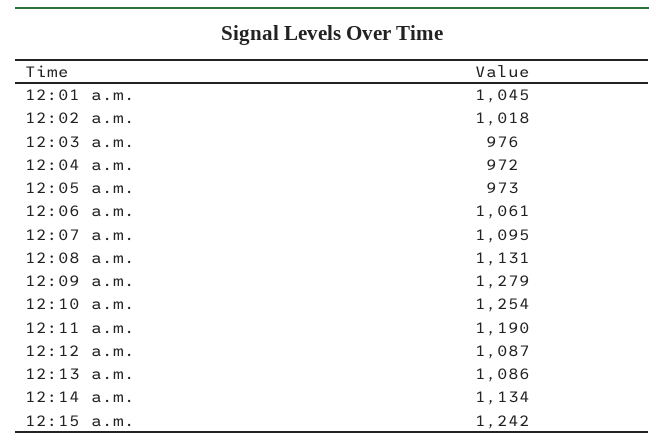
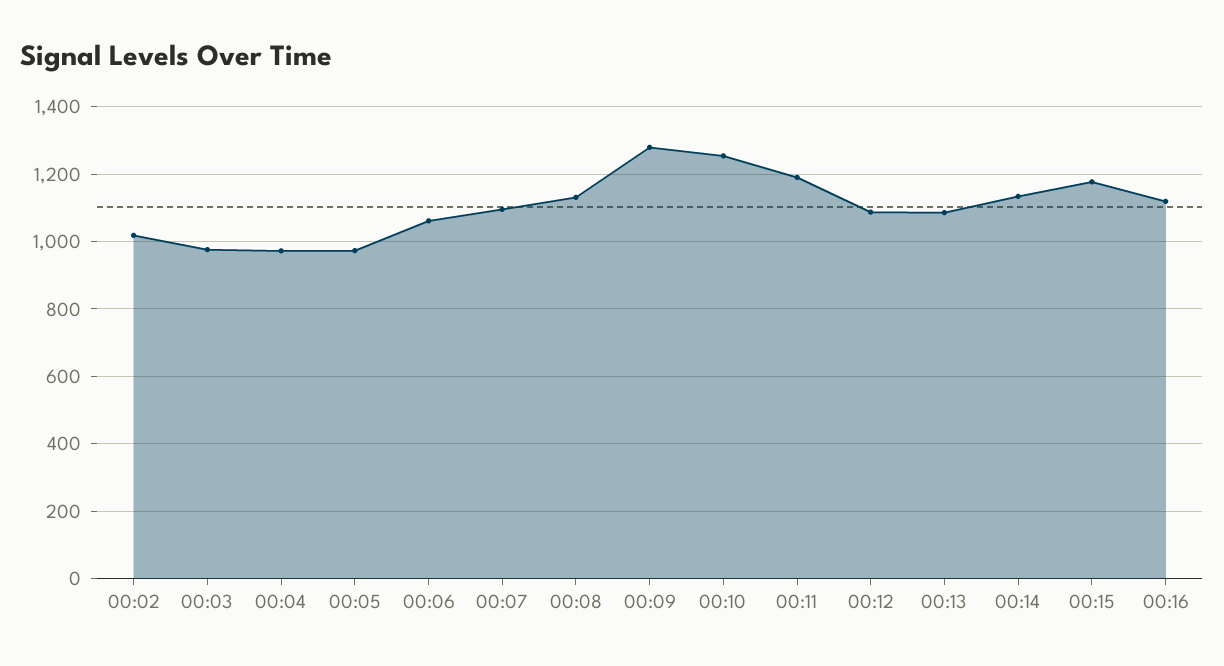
12:01 a.m.: 1045 -> none
12:15 a.m.: 1242 -> 1180
00:16: none -> 1120

